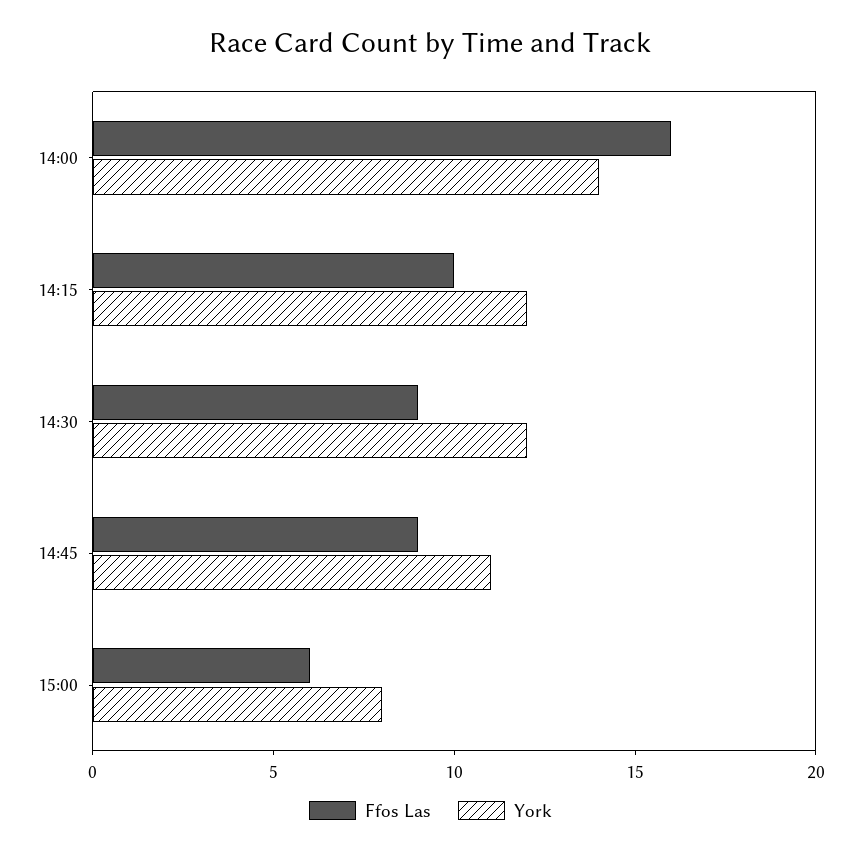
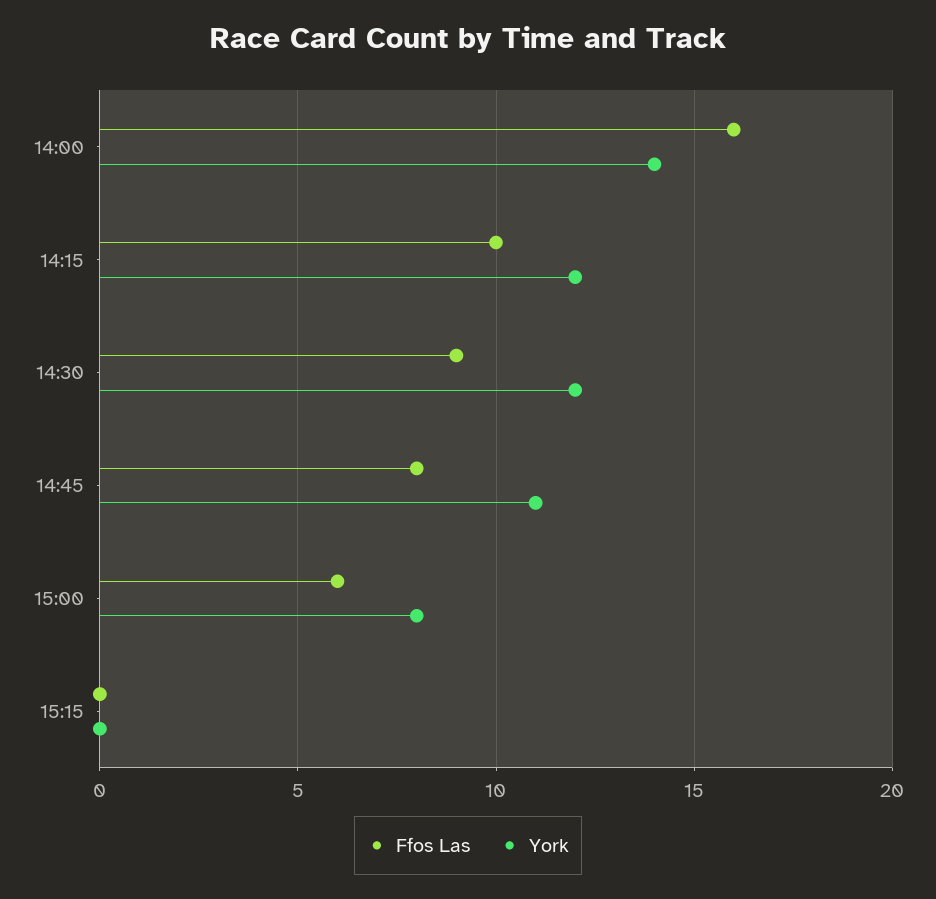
Ffos Las, 14:45: 9 -> 8
Ffos Las, 15:15: none -> 0
York, 15:15: none -> 0

